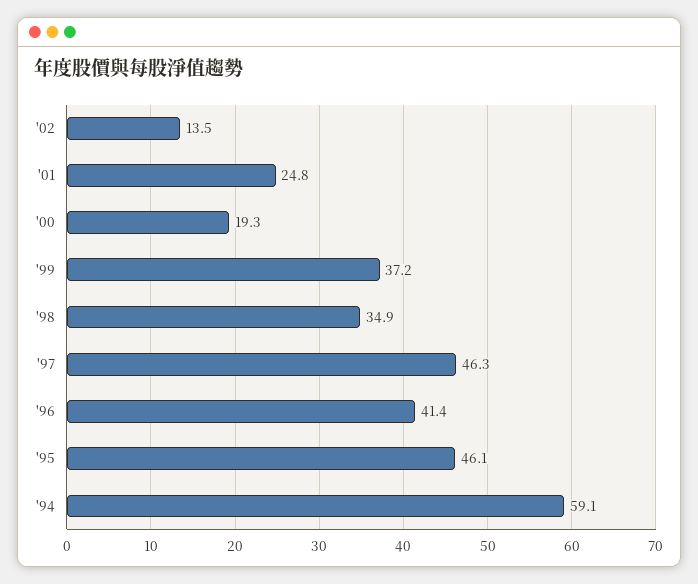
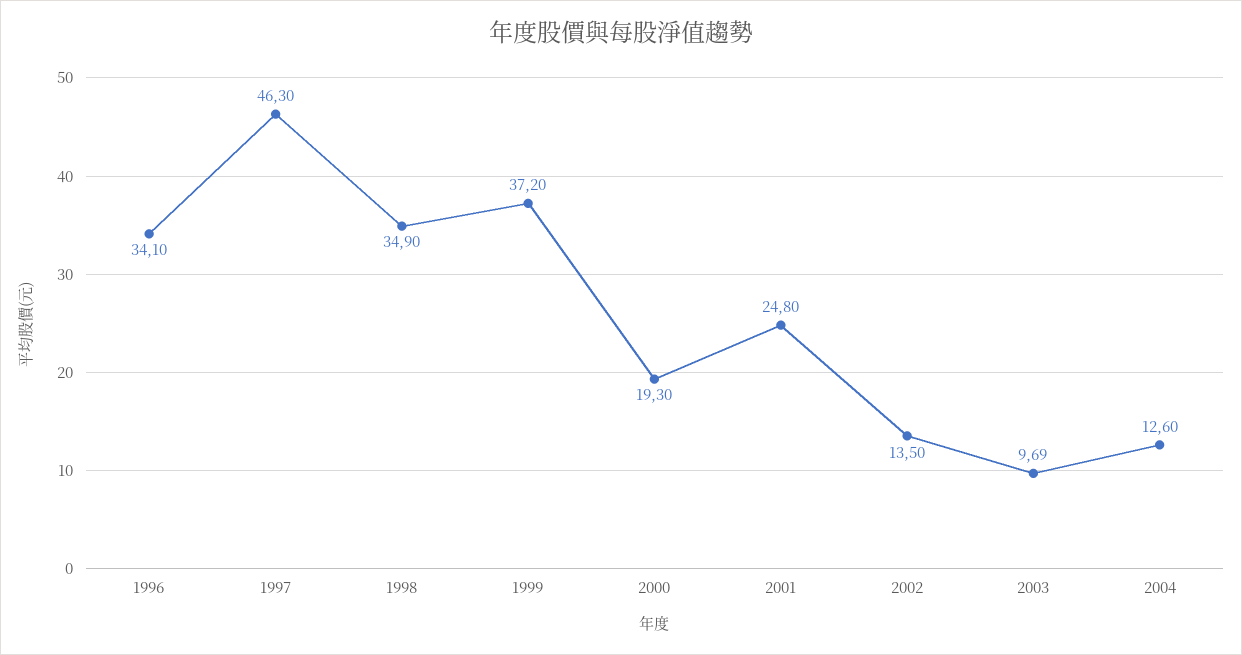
'96: 41.4 -> 34.1
'95: 46.1 -> none
'94: 59.1 -> none
2003: none -> 9.69
2004: none -> 12.6

